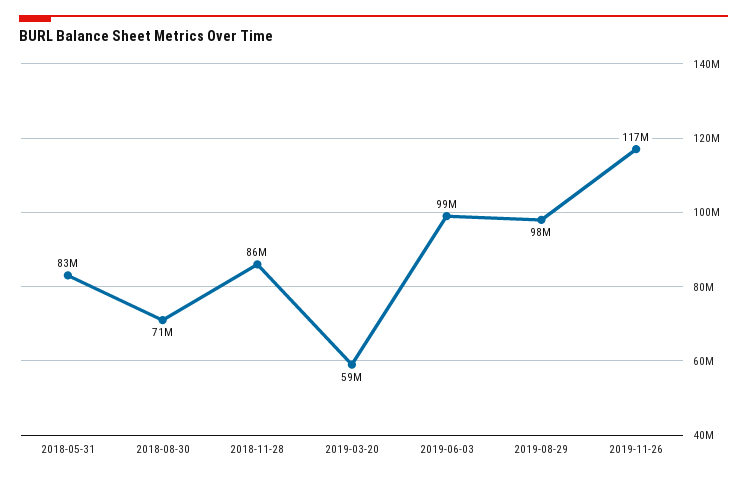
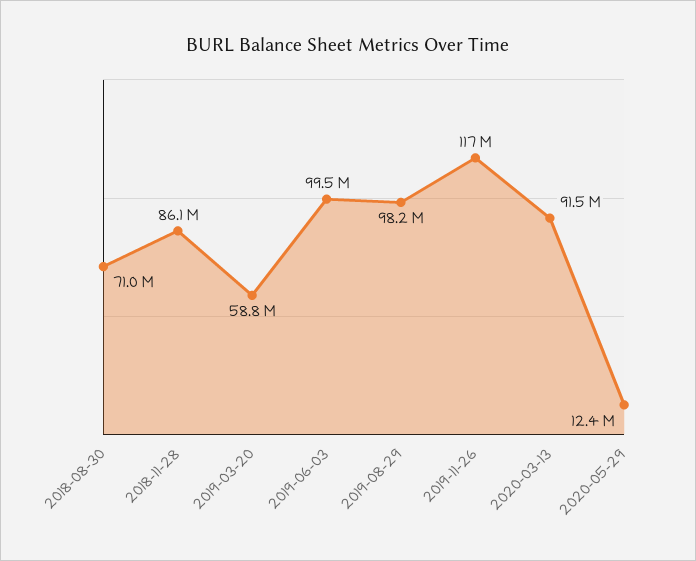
2018-05-31: 83000000 -> none
2020-03-13: none -> 91500000
2020-05-29: none -> 12400000

